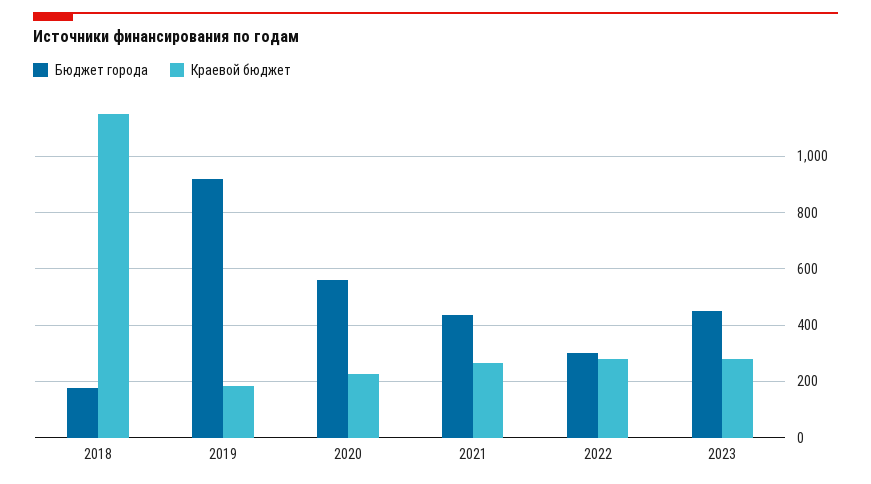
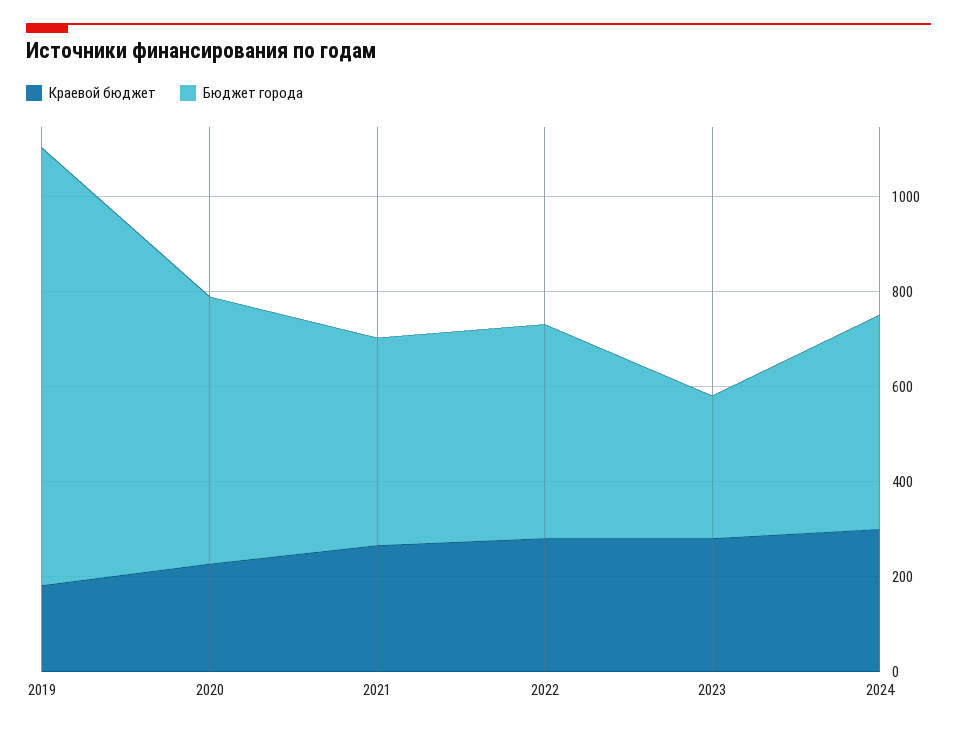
Бюджет города, 2018: 175 -> none
Краевой бюджет, 2018: 1150 -> none
Бюджет города, 2022: 300 -> 450
Бюджет города, 2023: 450 -> 300
Краевой бюджет, 2024: none -> 300
Бюджет города, 2024: none -> 450

